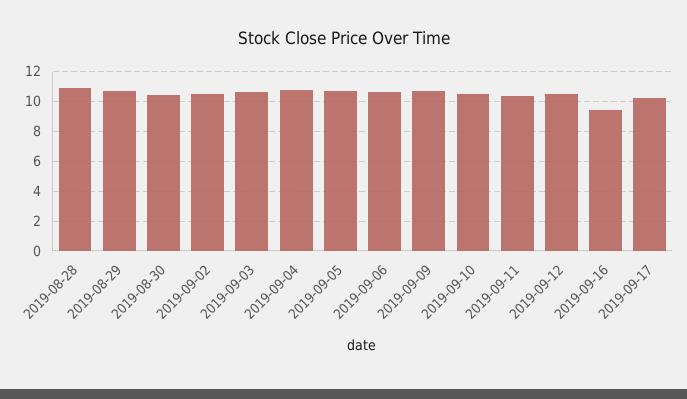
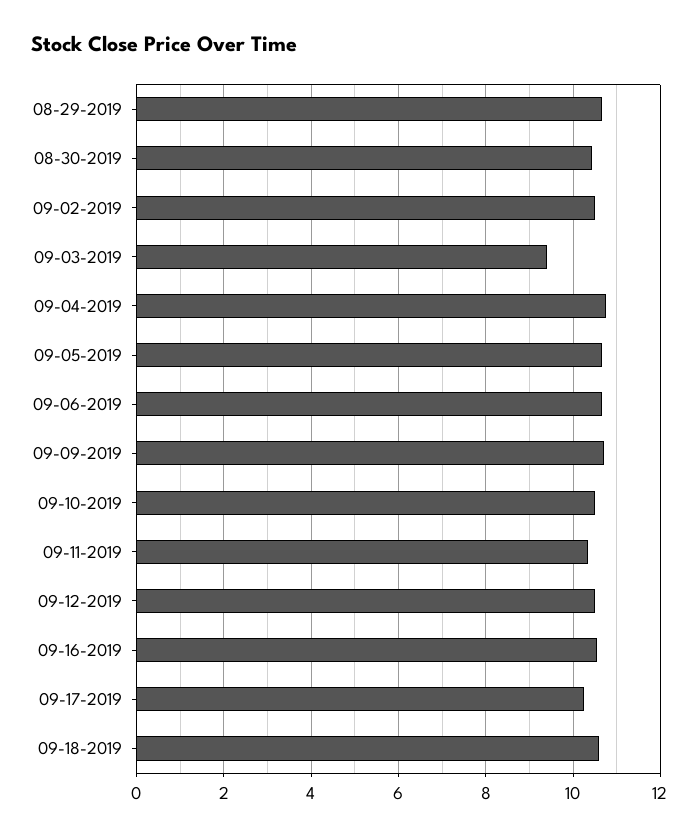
2019-08-28: 11 -> none
2019-09-03: 10.5 -> 9.4
2019-09-16: 9.5 -> 10.6
09-18-2019: none -> 10.6

